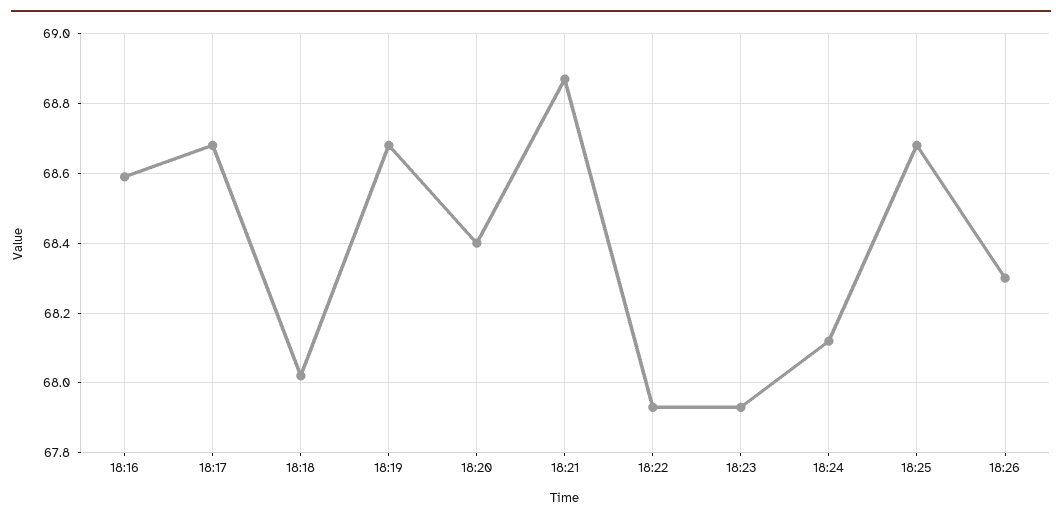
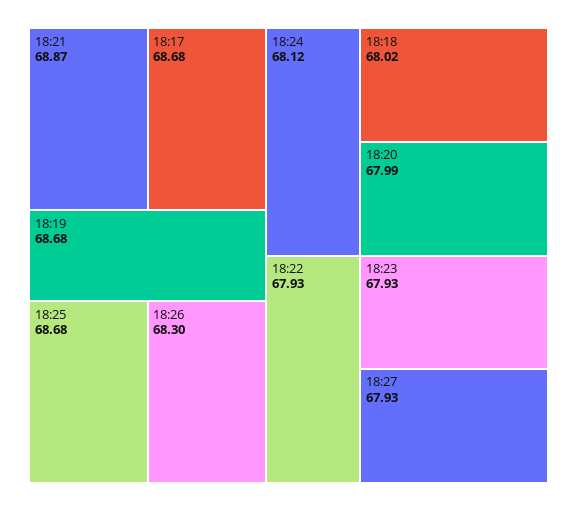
18:16: 68.6 -> none
18:20: 68.4 -> 67.99
18:27: none -> 67.93

